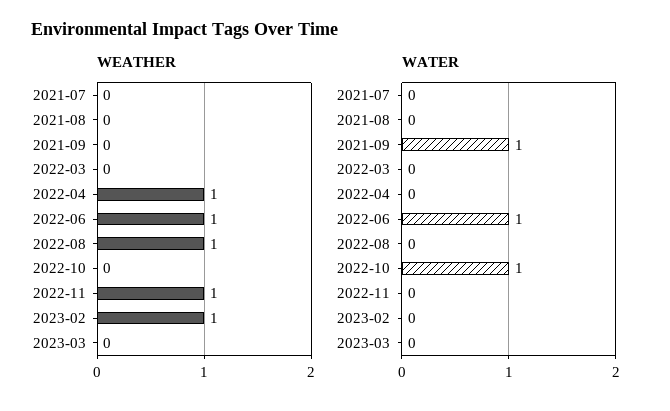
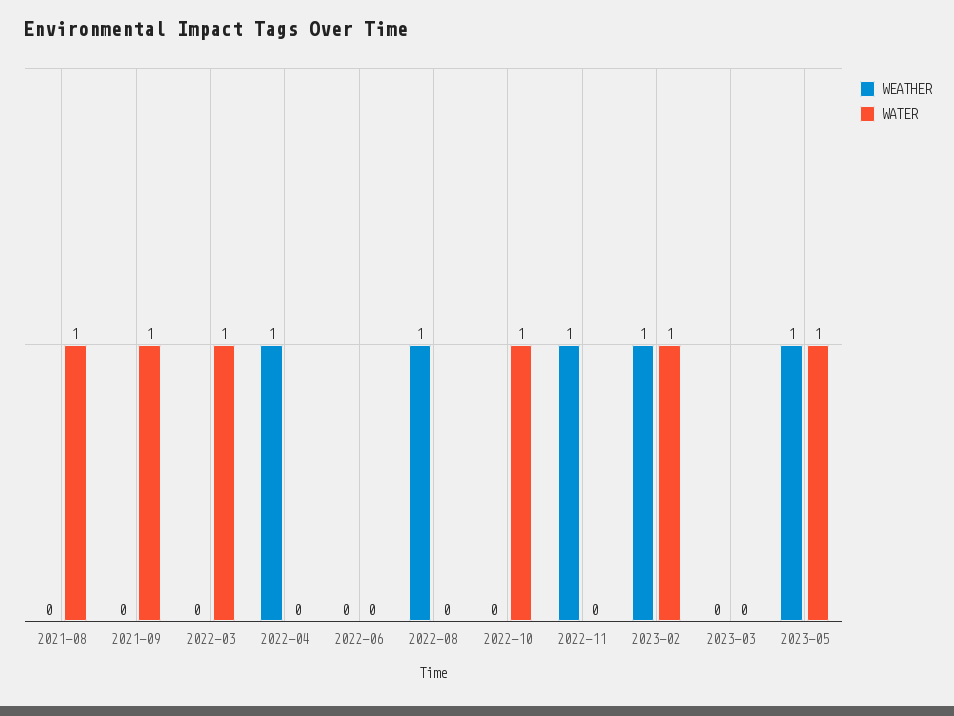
WEATHER, 2021-07: 0 -> none
WEATHER, 2022-06: 1 -> 0
WATER, 2021-07: 0 -> none
WATER, 2021-08: 0 -> 1
WATER, 2022-03: 0 -> 1
WATER, 2022-06: 1 -> 0
WATER, 2023-02: 0 -> 1
WEATHER, 2023-05: none -> 1
WATER, 2023-05: none -> 1

